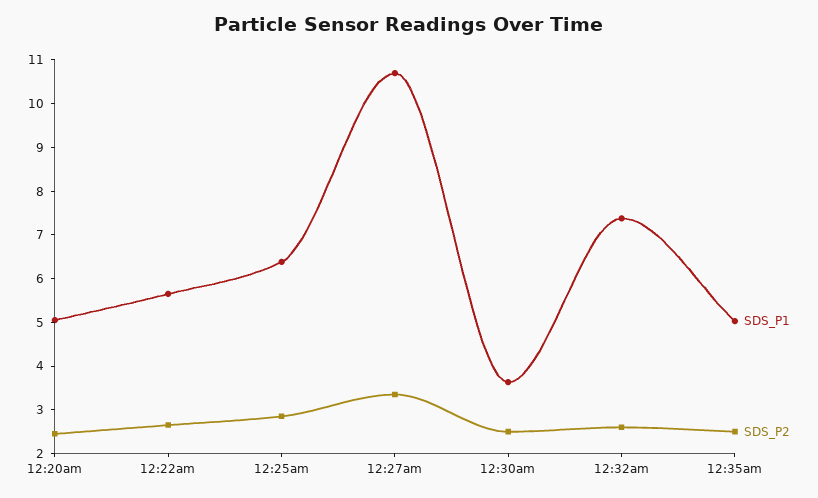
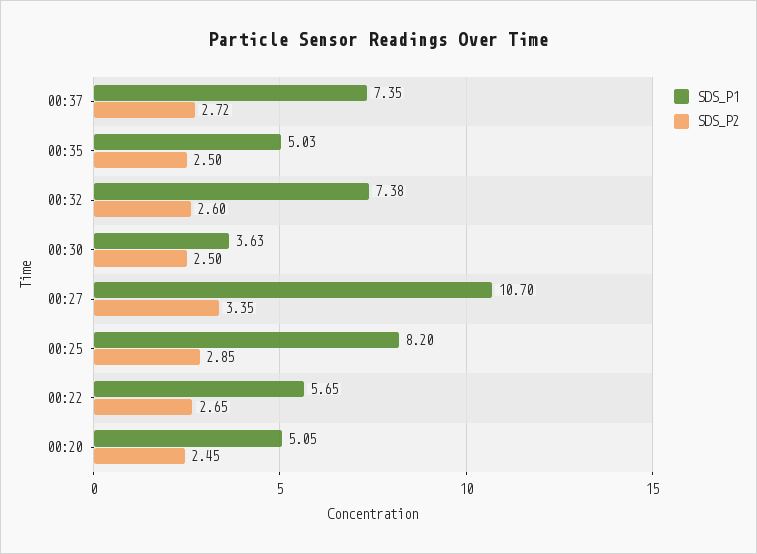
SDS_P1, 12:25am: 6.4 -> 8.2
SDS_P1, 00:37: none -> 7.35
SDS_P2, 00:37: none -> 2.72

